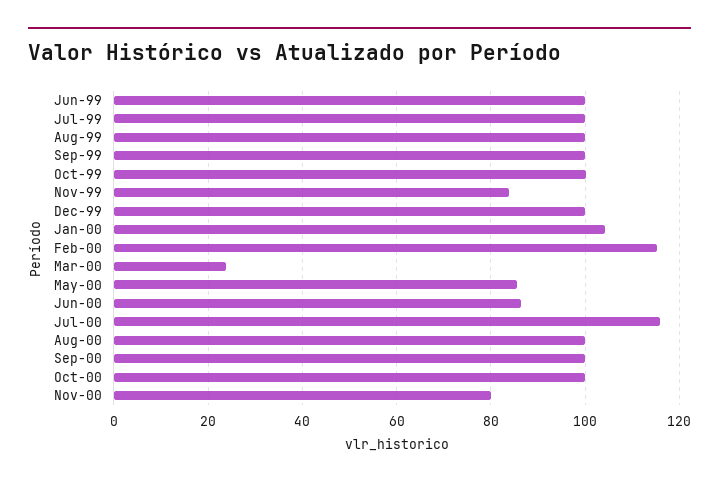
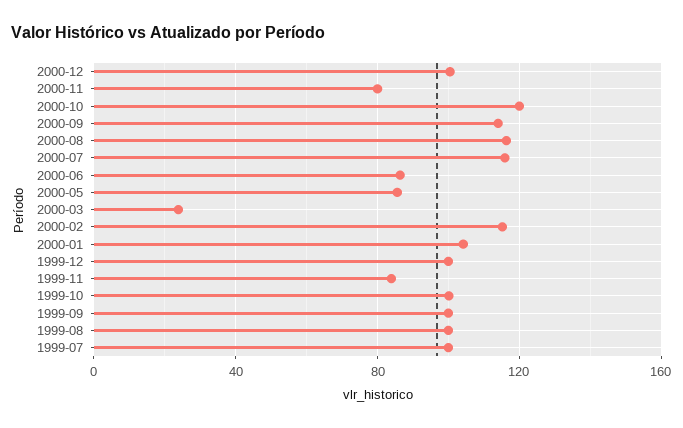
Jun-99: 100 -> none
Aug-00: 100 -> 115
Sep-00: 100 -> 115
Oct-00: 100 -> 120
2000-12: none -> 100

